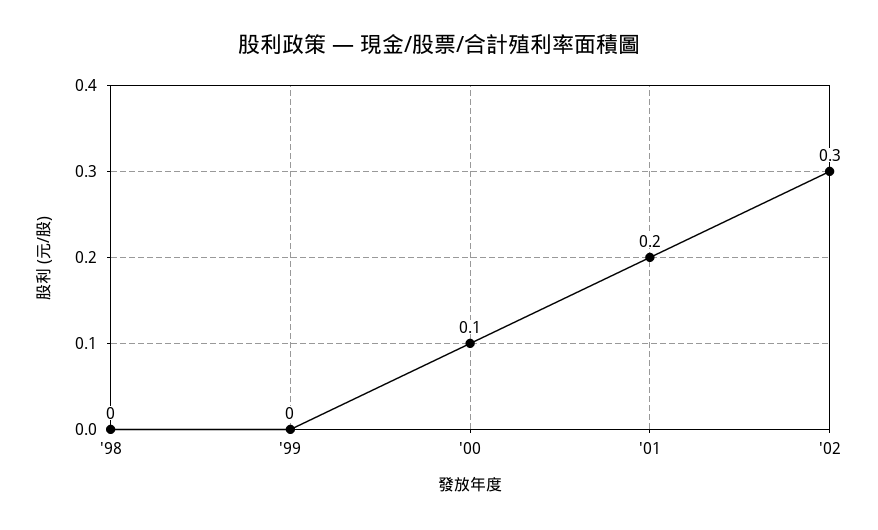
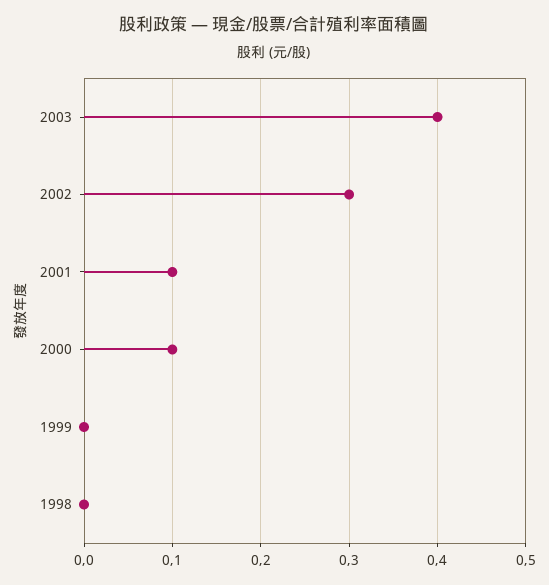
'01: 0.2 -> 0.1
2003: none -> 0.4

